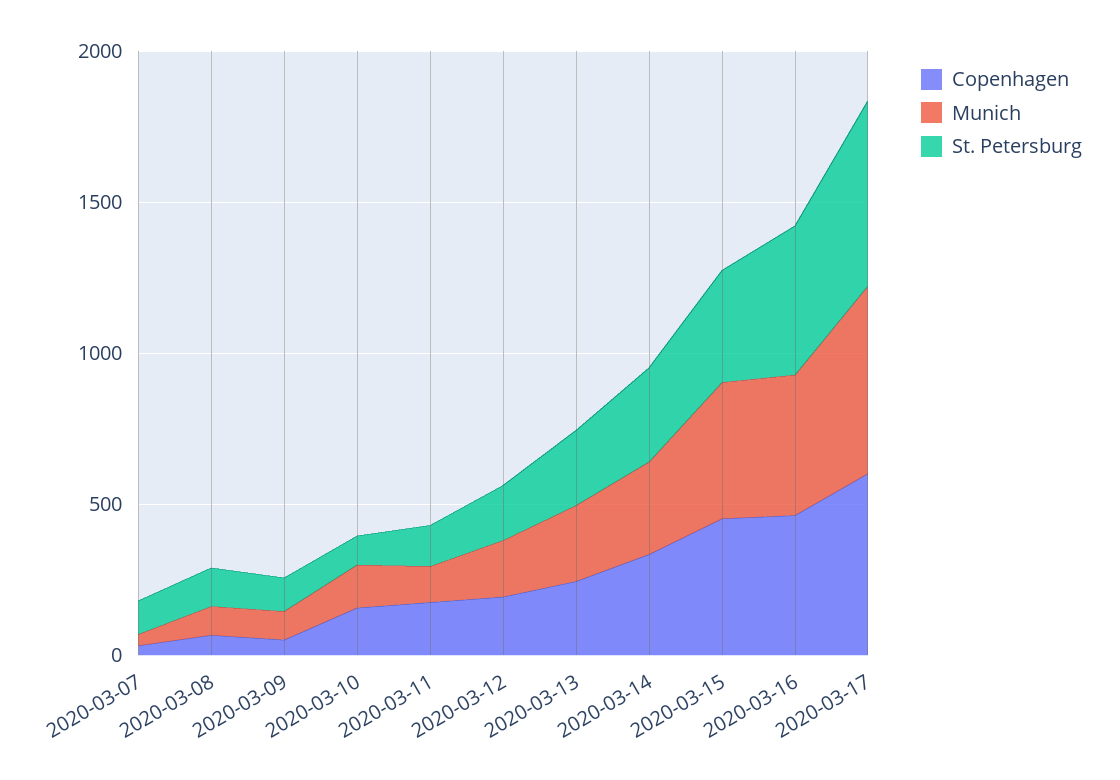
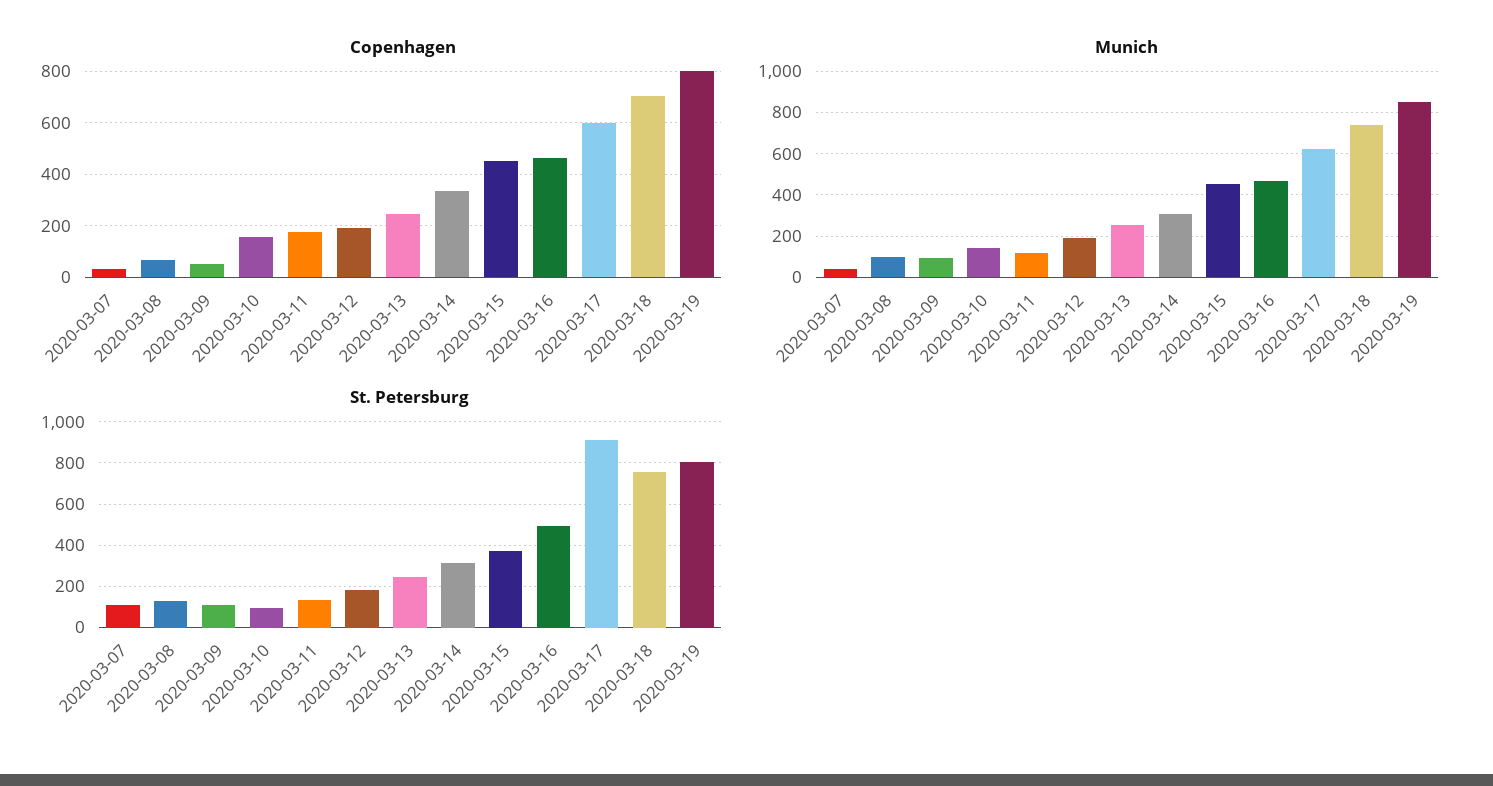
St. Petersburg, 2020-03-17: 600 -> 900
Copenhagen, 2020-03-18: none -> 700
Copenhagen, 2020-03-19: none -> 800
Munich, 2020-03-18: none -> 750
Munich, 2020-03-19: none -> 850
St. Petersburg, 2020-03-18: none -> 750
St. Petersburg, 2020-03-19: none -> 800

